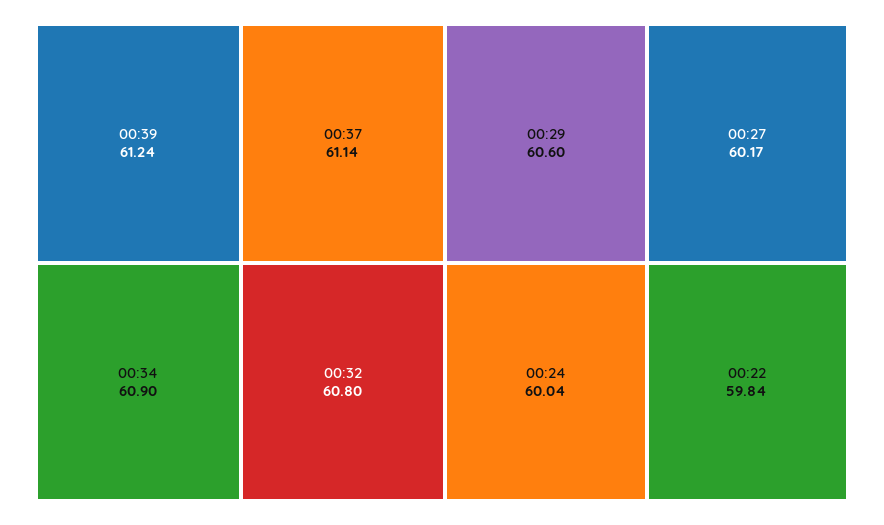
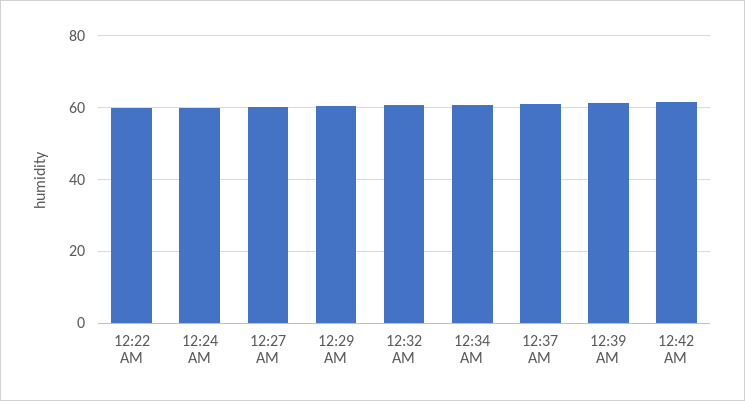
12:42 AM: none -> 62

